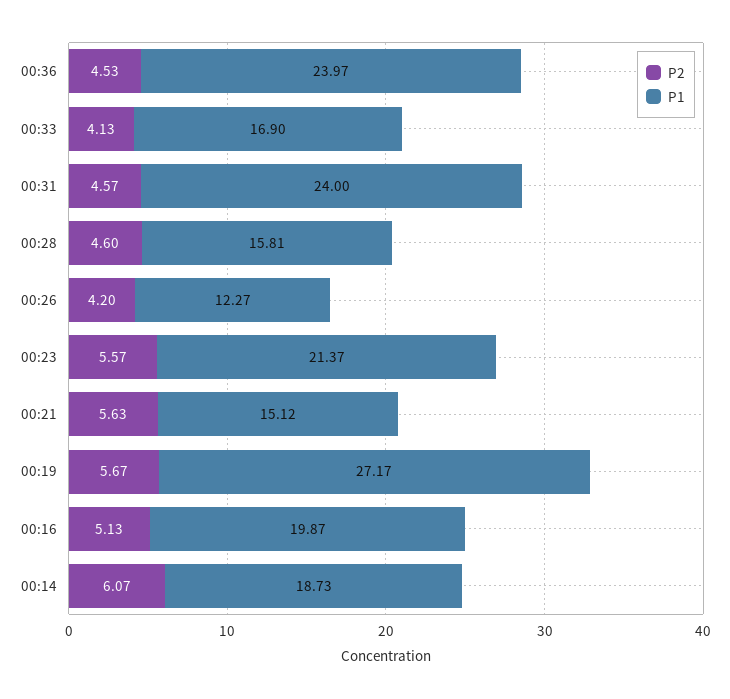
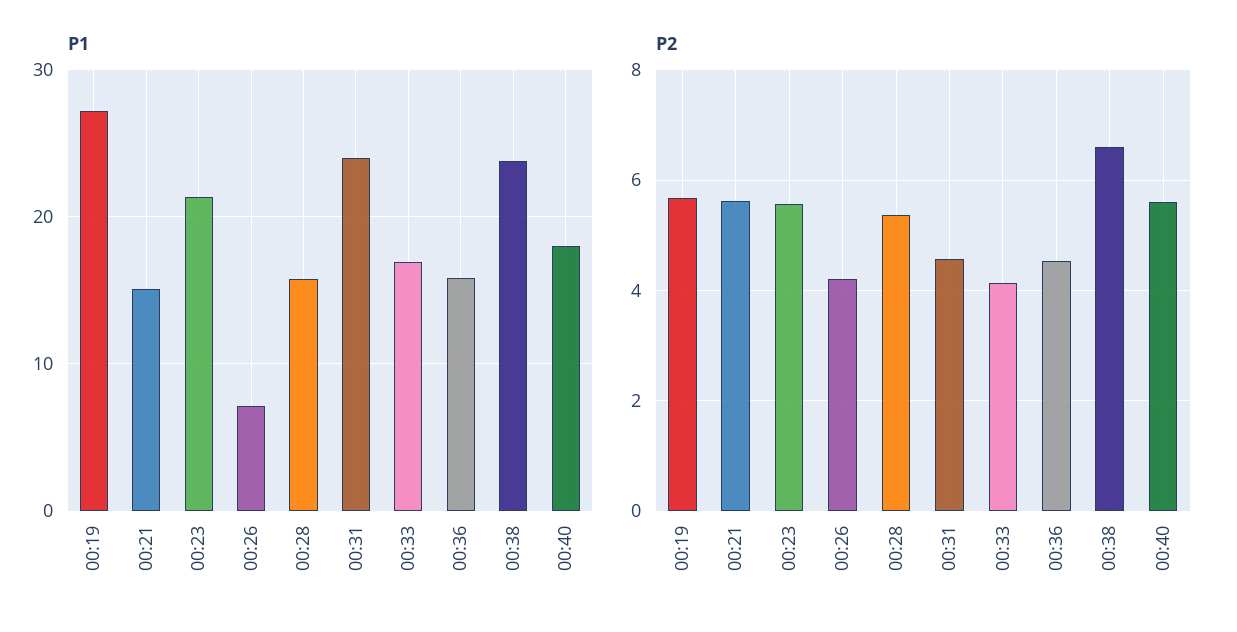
P1, 00:36: 23.97 -> 16
P2, 00:28: 4.6 -> 5.4
P1, 00:26: 12.27 -> 7
P2, 00:16: 5.13 -> none
P1, 00:16: 19.87 -> none
P2, 00:14: 6.07 -> none
P1, 00:14: 18.73 -> none
P1, 00:38: none -> 24
P1, 00:40: none -> 18
P2, 00:38: none -> 6.6
P2, 00:40: none -> 5.6

